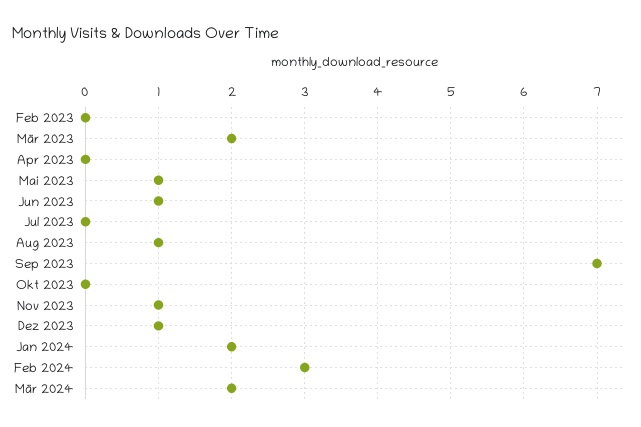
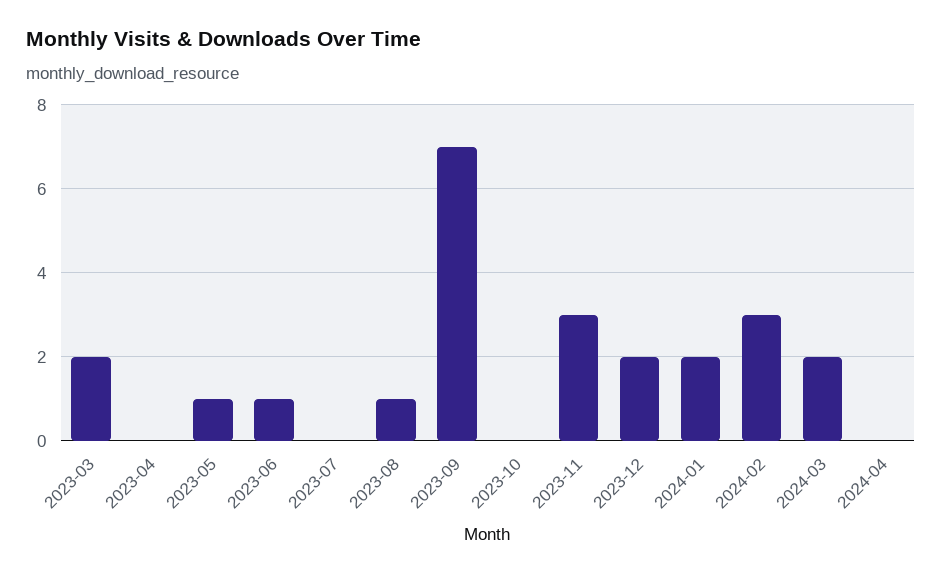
Feb 2023: 0 -> none
Nov 2023: 1 -> 3
Dez 2023: 1 -> 2
2024-04: none -> 0

